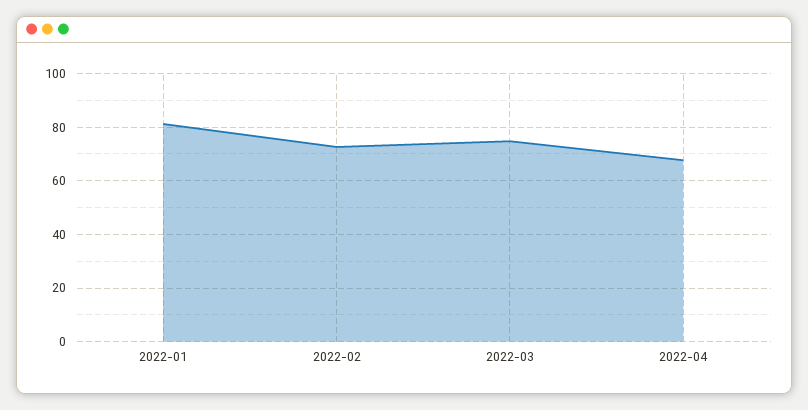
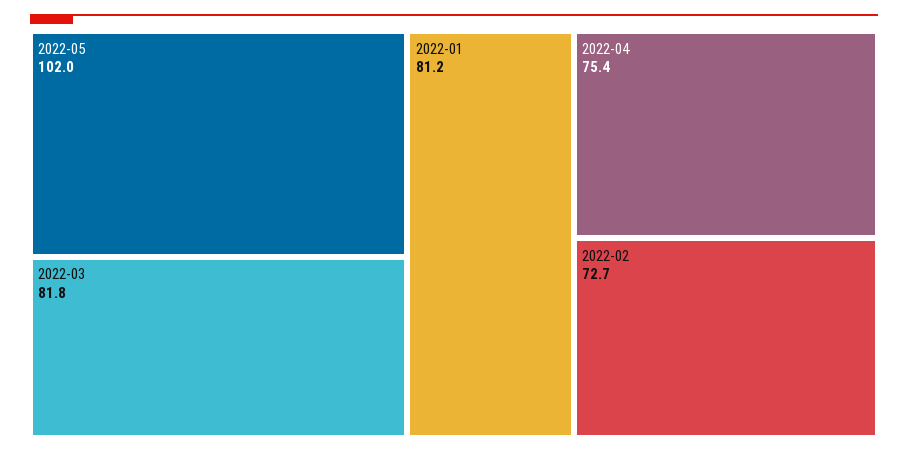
2022-03: 75 -> 81.8
2022-04: 67.5 -> 75.4
2022-05: none -> 102

